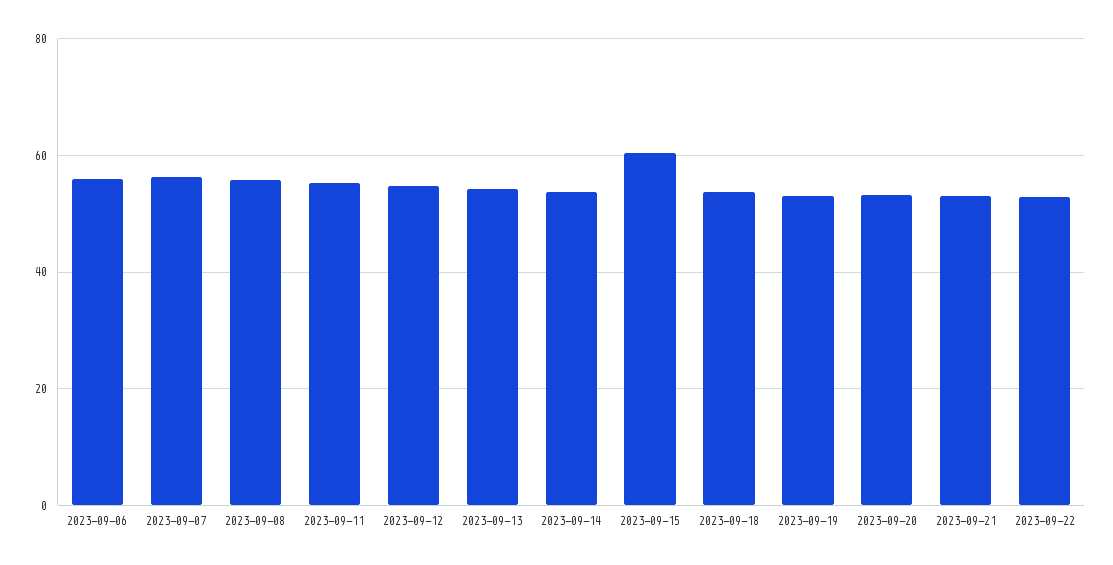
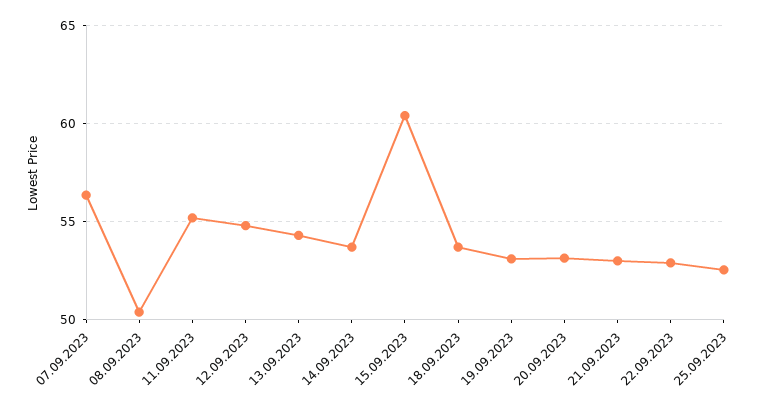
2023-09-06: 56 -> none
2023-09-08: 56 -> 50.5
25.09.2023: none -> 52.5

